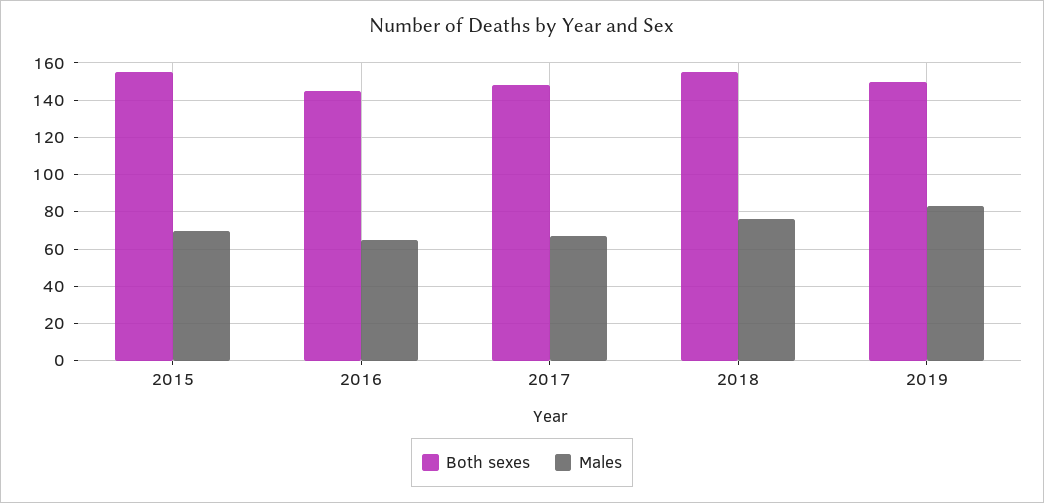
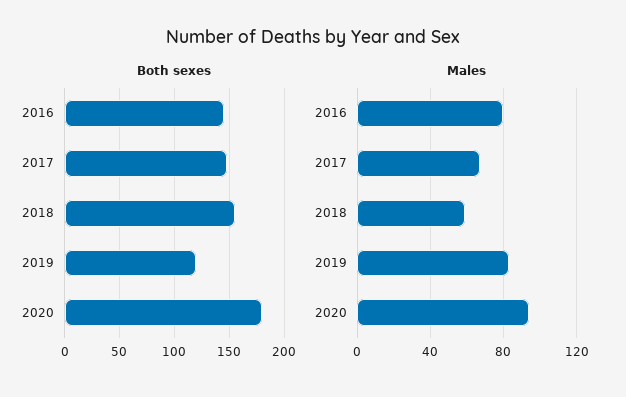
Both sexes, 2015: 155 -> none
Males, 2015: 70 -> none
Males, 2016: 65 -> 80
Males, 2018: 75 -> 60
Both sexes, 2019: 150 -> 120
Both sexes, 2020: none -> 180
Males, 2020: none -> 95

